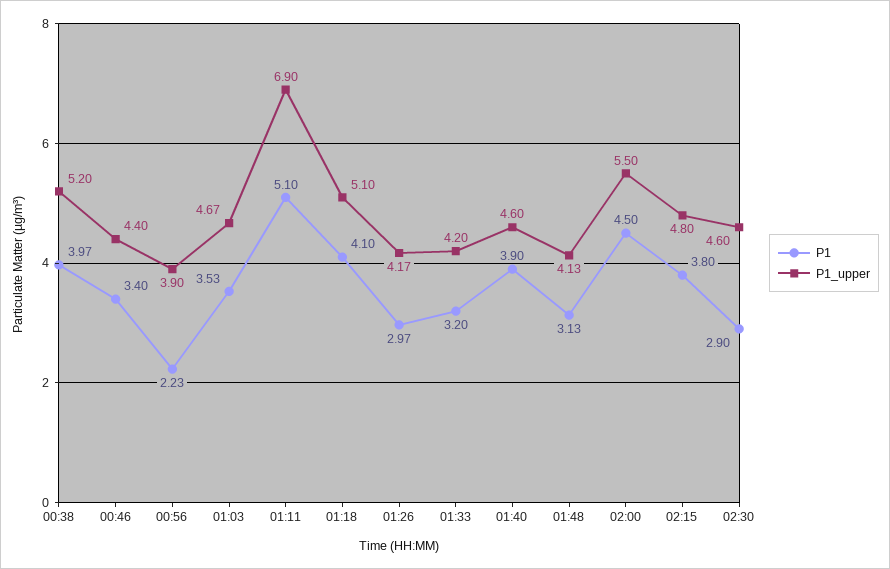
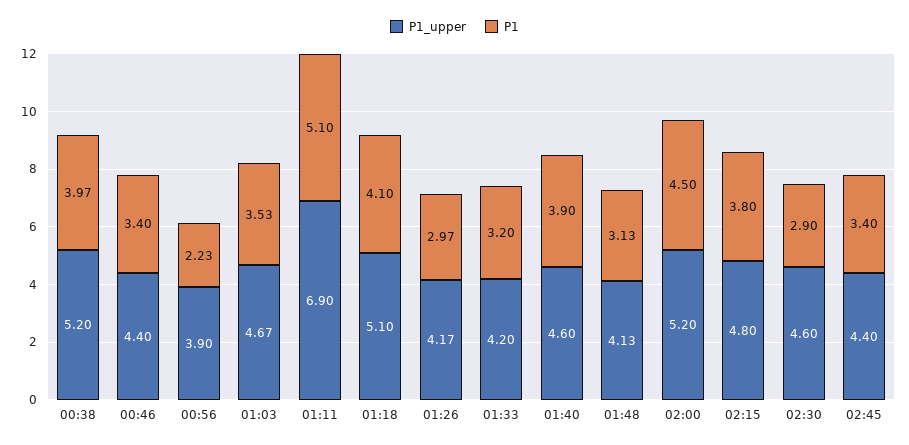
P1_upper, 02:00: 5.5 -> 5.2
P1_upper, 02:45: none -> 4.4
P1, 02:45: none -> 3.4

